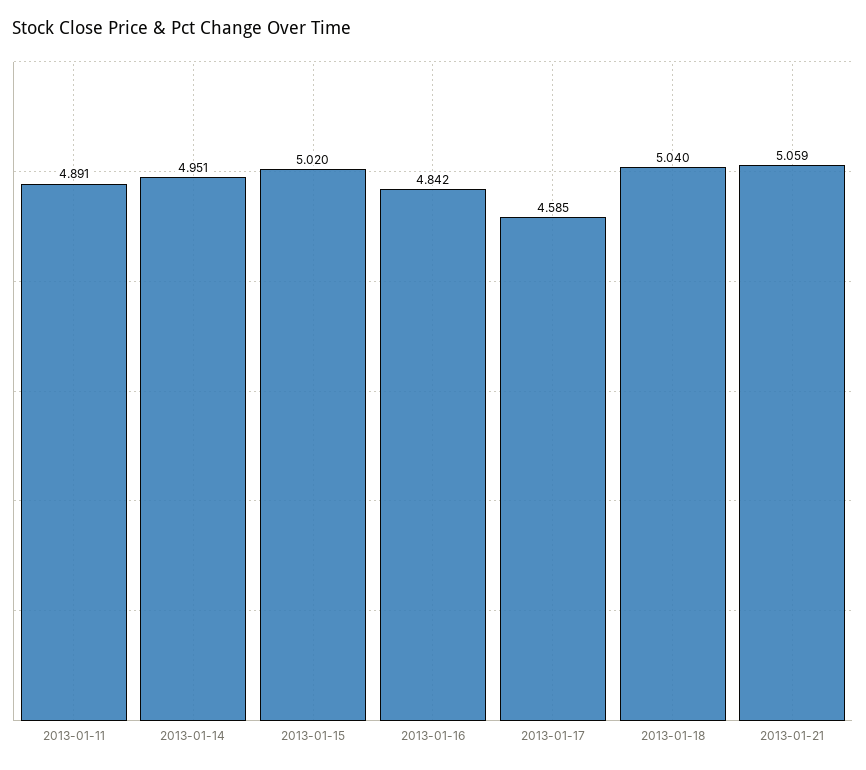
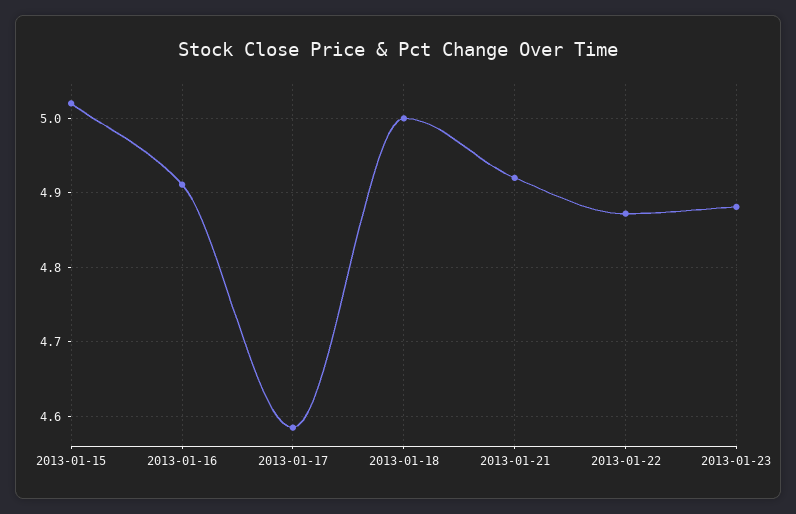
2013-01-11: 4.891 -> none
2013-01-14: 4.951 -> none
2013-01-16: 4.842 -> 4.91
2013-01-18: 5.04 -> 5
2013-01-21: 5.059 -> 4.92
2013-01-22: none -> 4.87
2013-01-23: none -> 4.88

